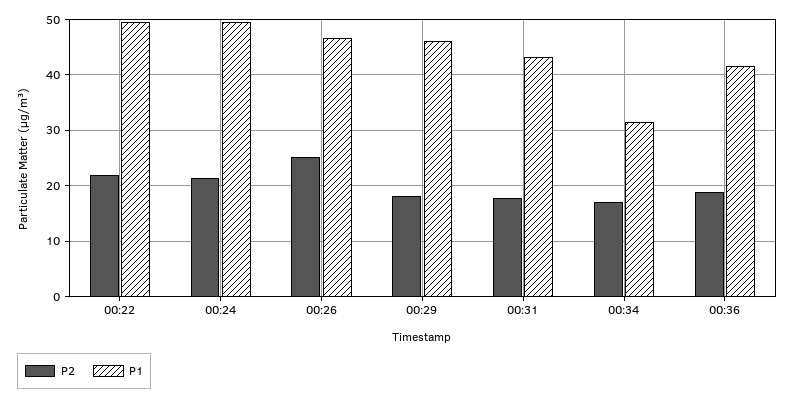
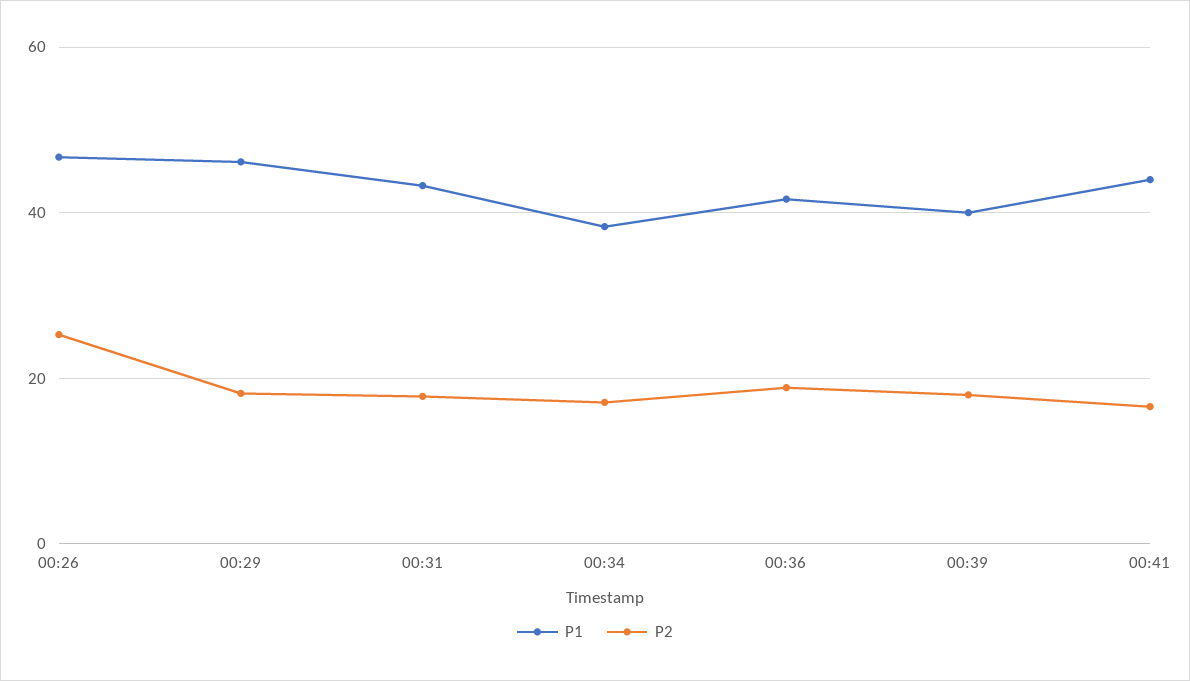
P2, 00:22: 22 -> none
P1, 00:22: 50 -> none
P2, 00:24: 22 -> none
P1, 00:24: 50 -> none
P1, 00:34: 32 -> 38
P1, 00:39: none -> 40
P2, 00:39: none -> 18
P1, 00:41: none -> 44
P2, 00:41: none -> 16

